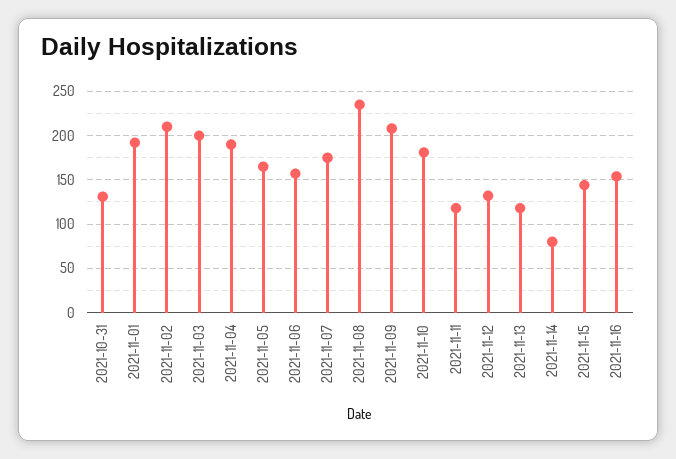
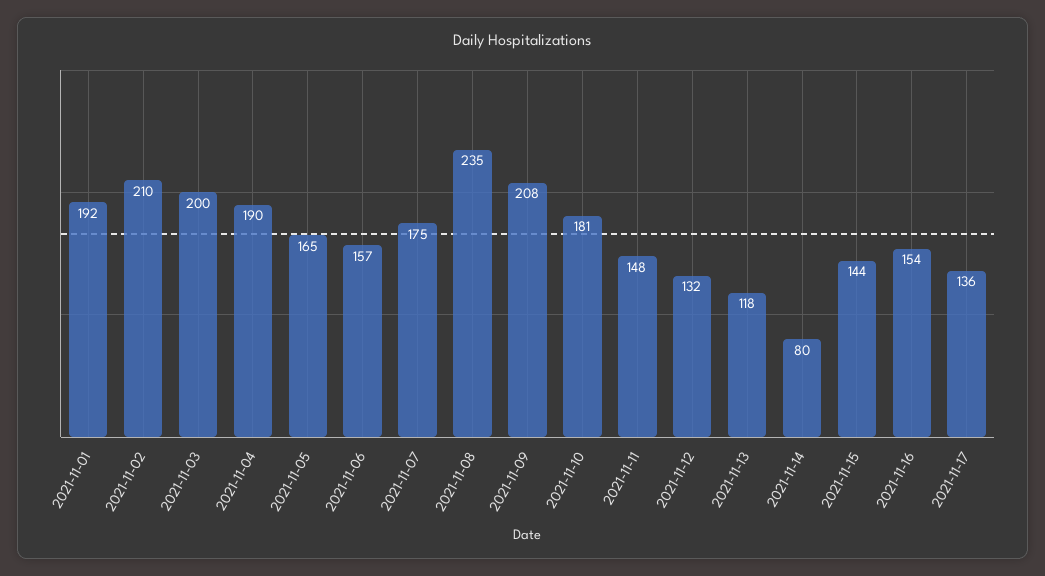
2021-10-31: 130 -> none
2021-11-11: 120 -> 148
2021-11-17: none -> 136

